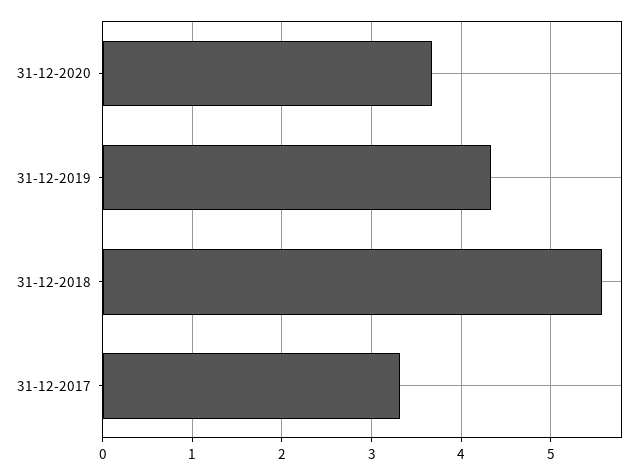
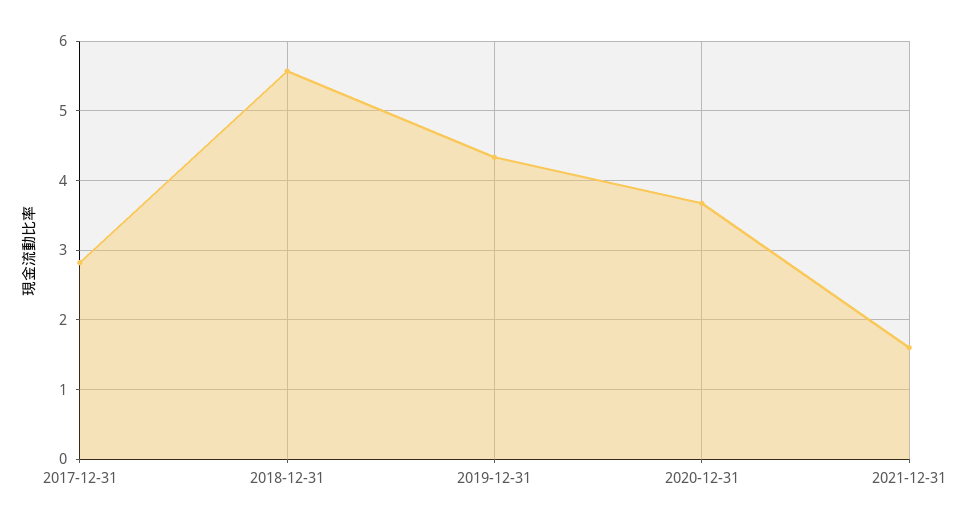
31-12-2017: 3.3 -> 2.8
2021-12-31: none -> 1.6

